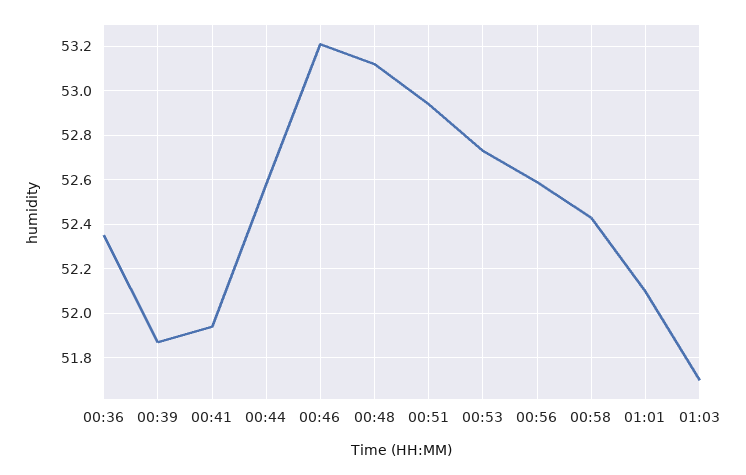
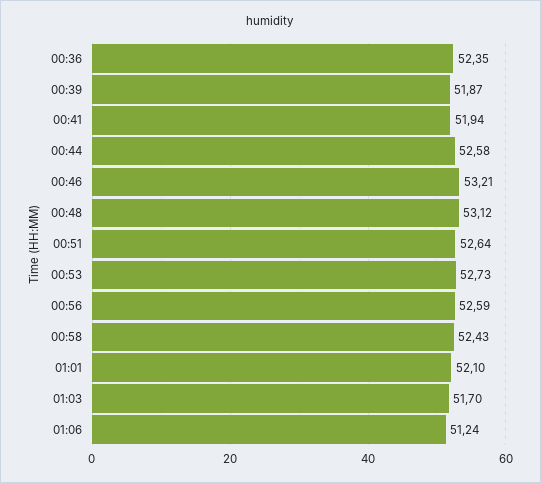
00:51: 52.95 -> 52.64
01:06: none -> 51.24

